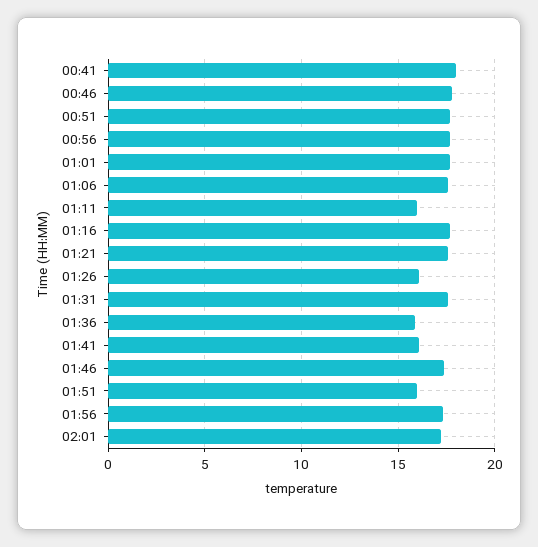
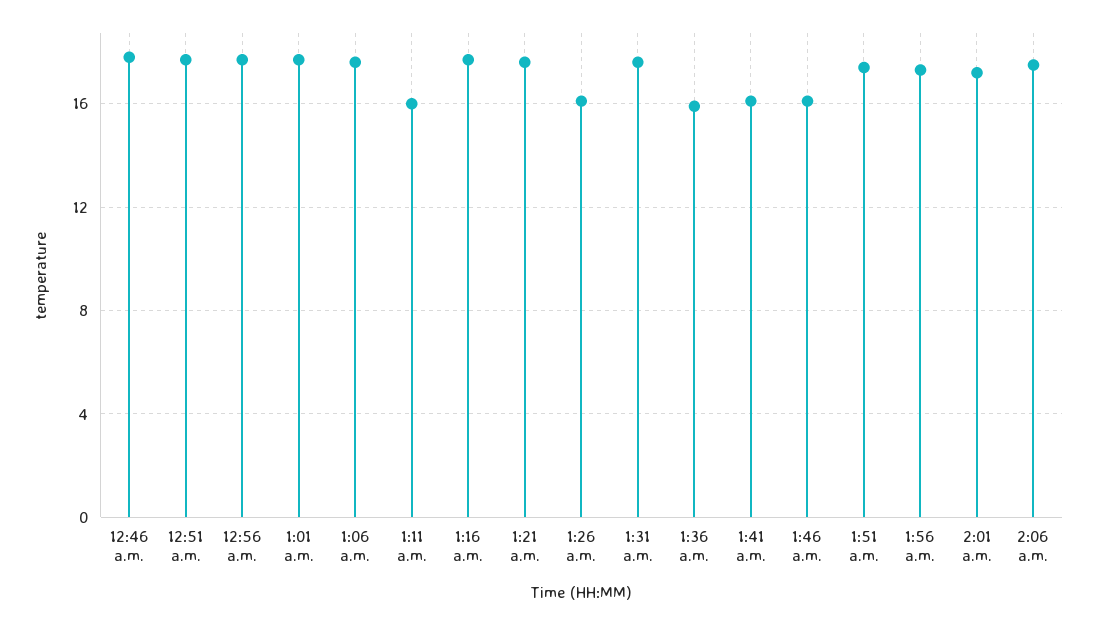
00:41: 18 -> none
01:46: 17.5 -> 16
01:51: 16 -> 17.5
2:06 a.m.: none -> 17.5

